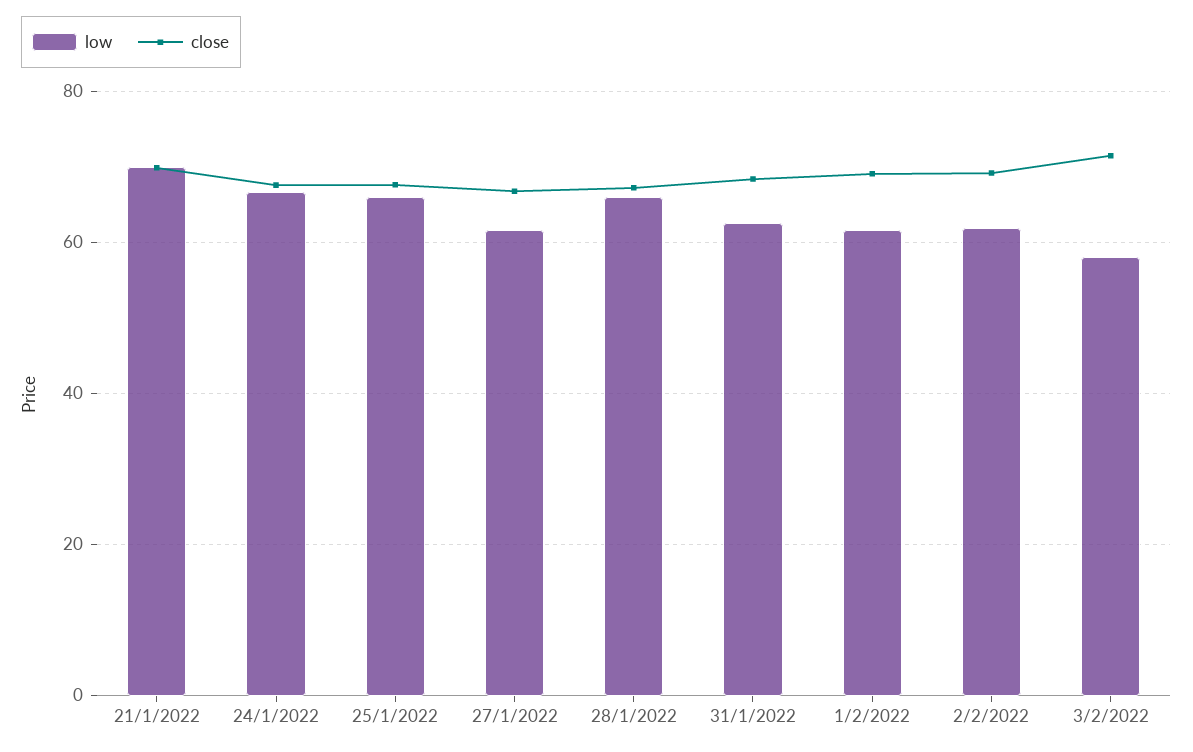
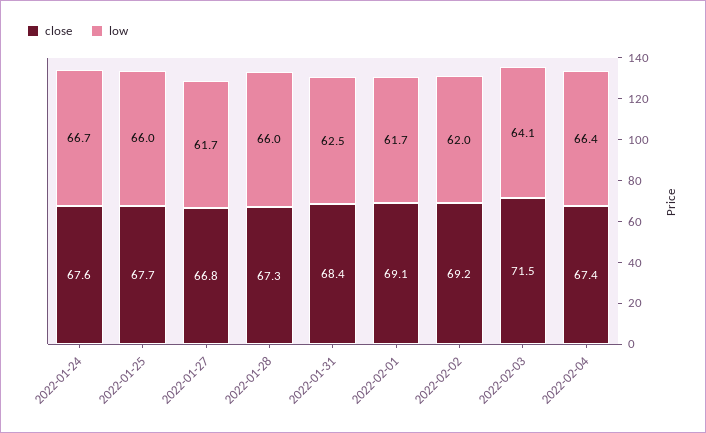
low, 21/1/2022: 70 -> none
close, 21/1/2022: 70 -> none
low, 3/2/2022: 58 -> 64.1
close, 2022-02-04: none -> 67.4
low, 2022-02-04: none -> 66.4

